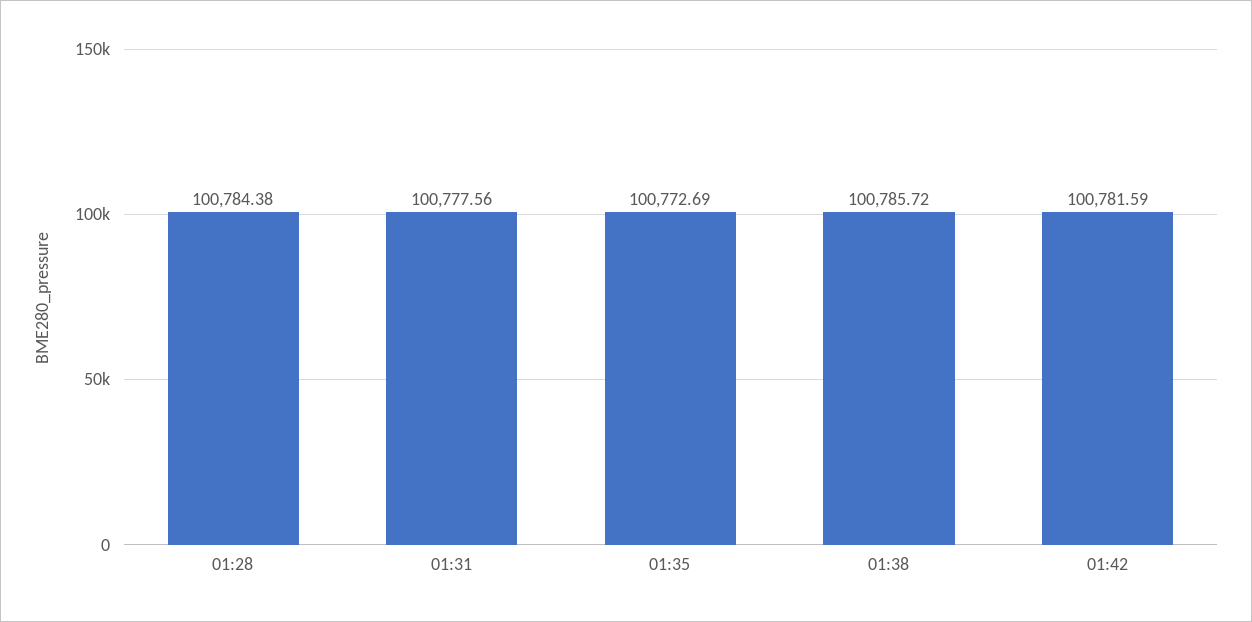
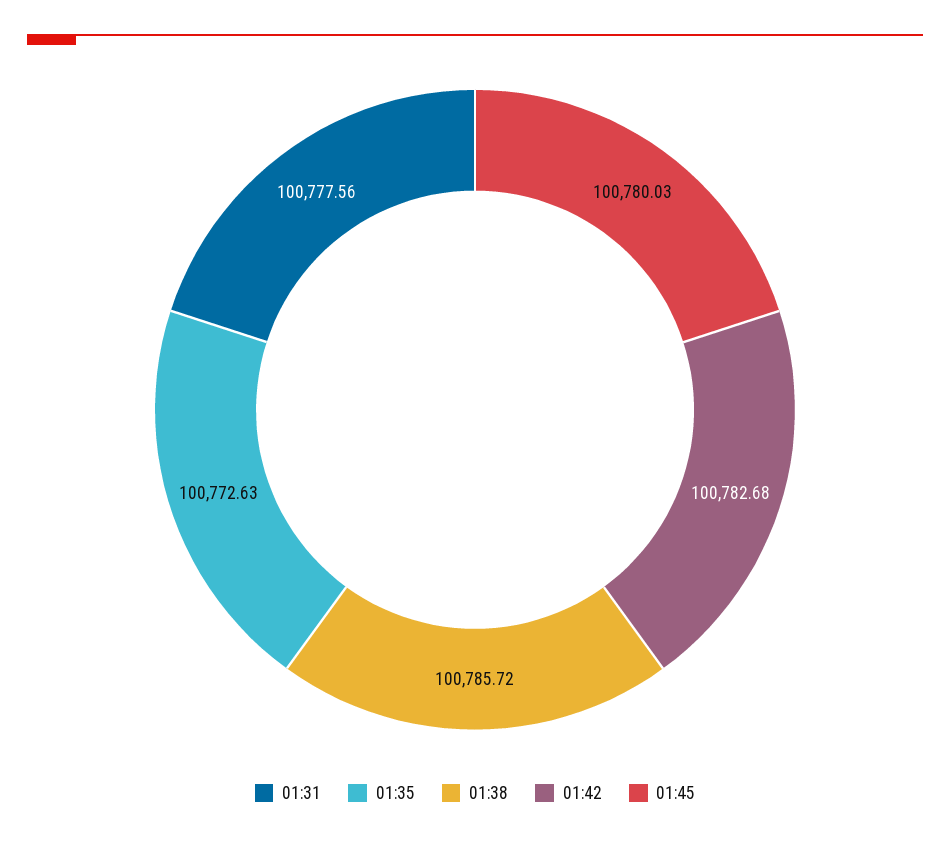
01:28: 100784.38 -> none
01:35: 100772.69 -> 100772.63
01:42: 100781.59 -> 100782.68
01:45: none -> 100780.03

